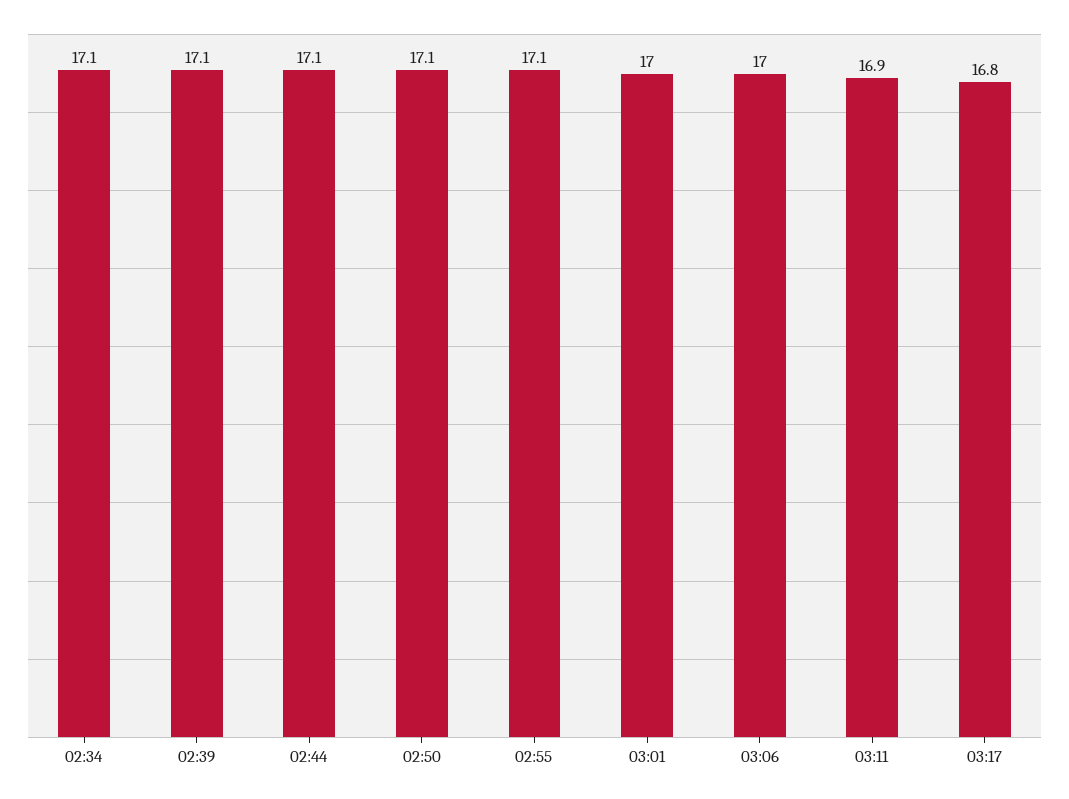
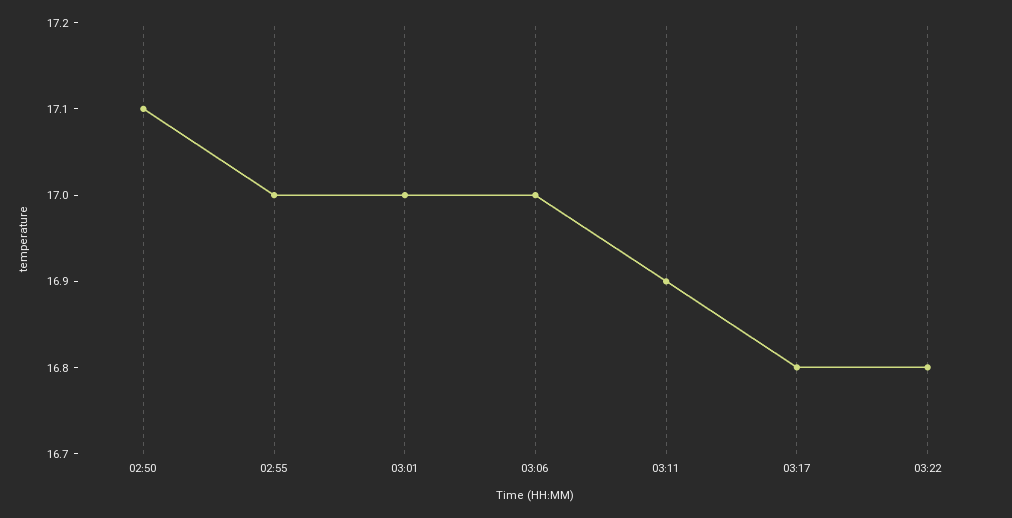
02:34: 17.1 -> none
02:39: 17.1 -> none
02:44: 17.1 -> none
02:55: 17.1 -> 17
03:22: none -> 16.8

